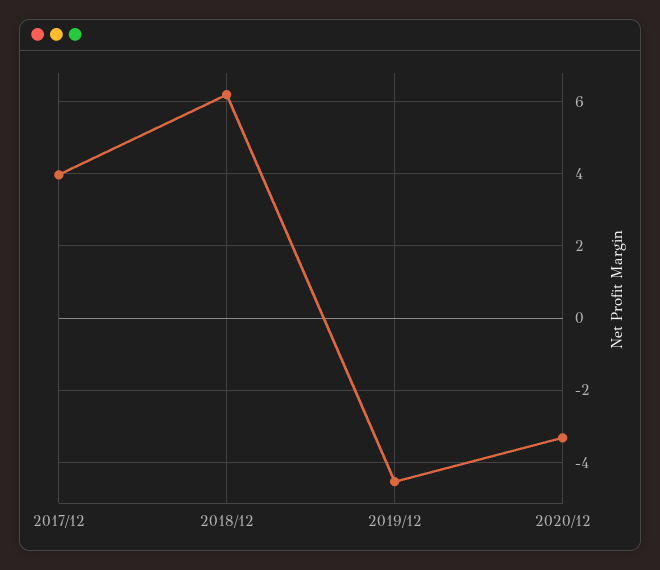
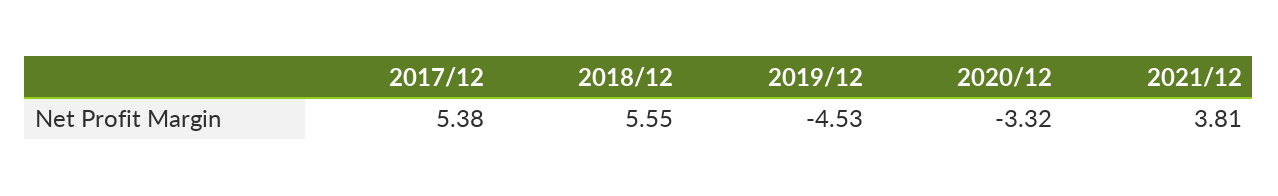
2017/12: 4 -> 5.38
2018/12: 6.2 -> 5.55
2021/12: none -> 3.81

